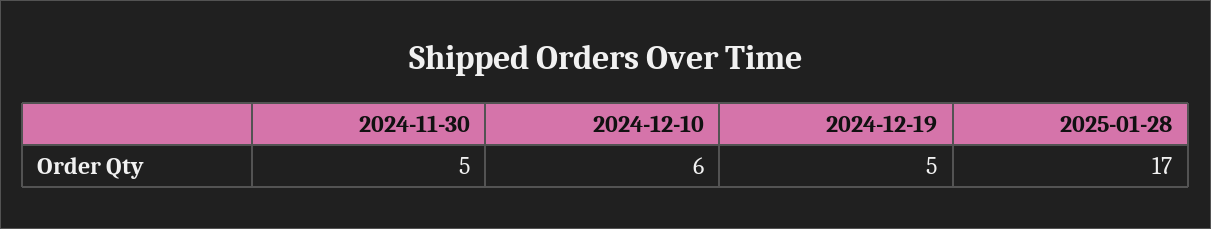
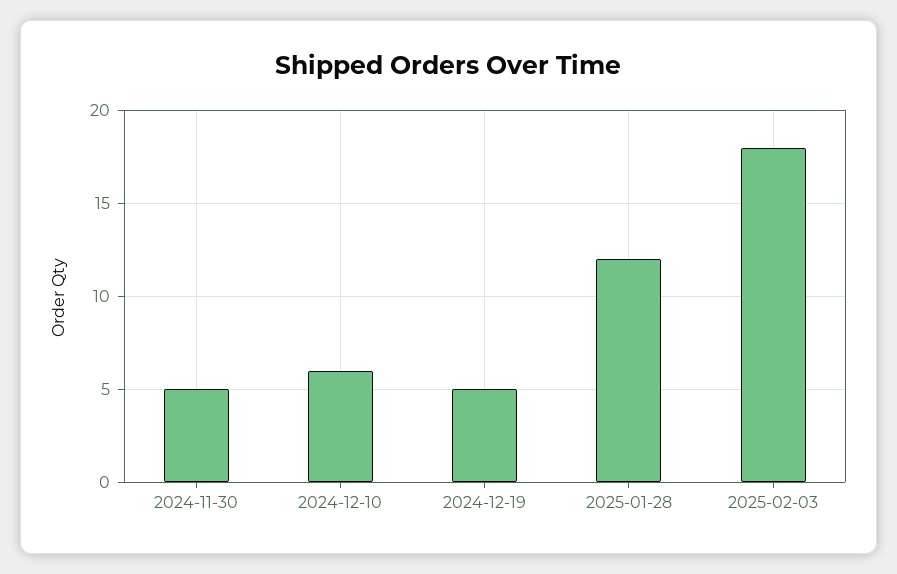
2025-01-28: 17 -> 12
2025-02-03: none -> 18

